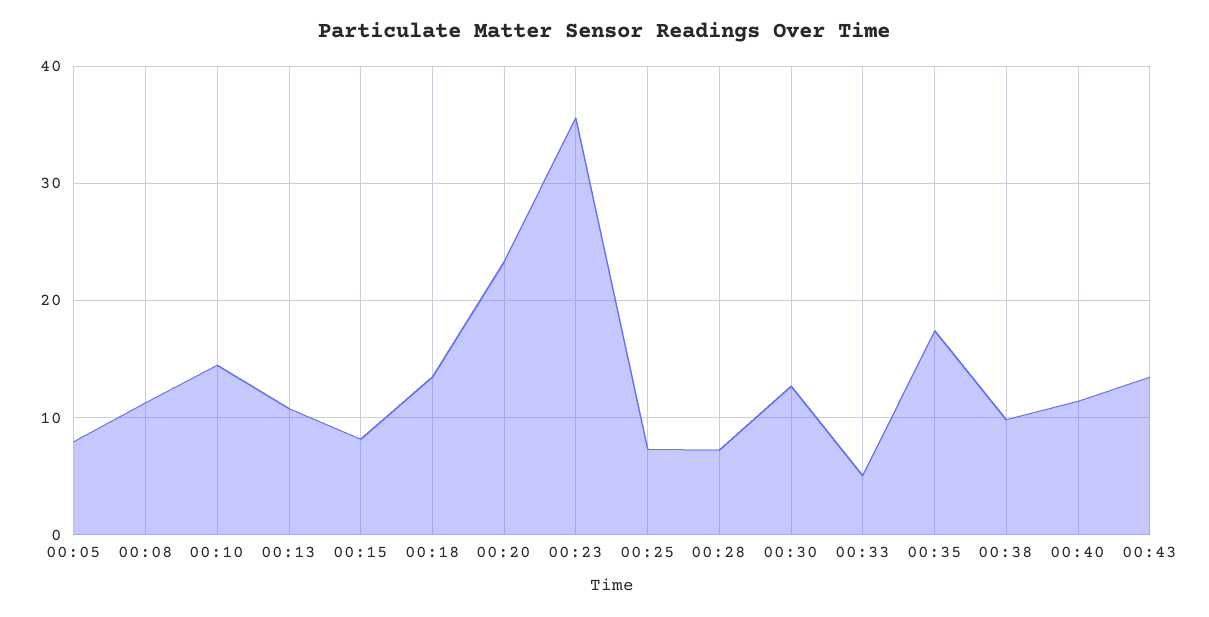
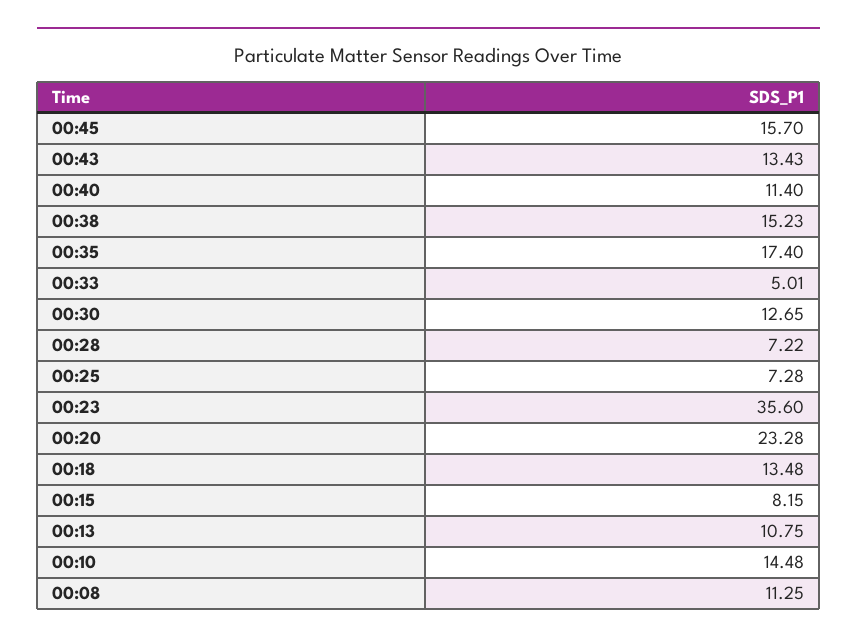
00:05: 8 -> none
00:38: 10 -> 15.23
00:45: none -> 15.7

